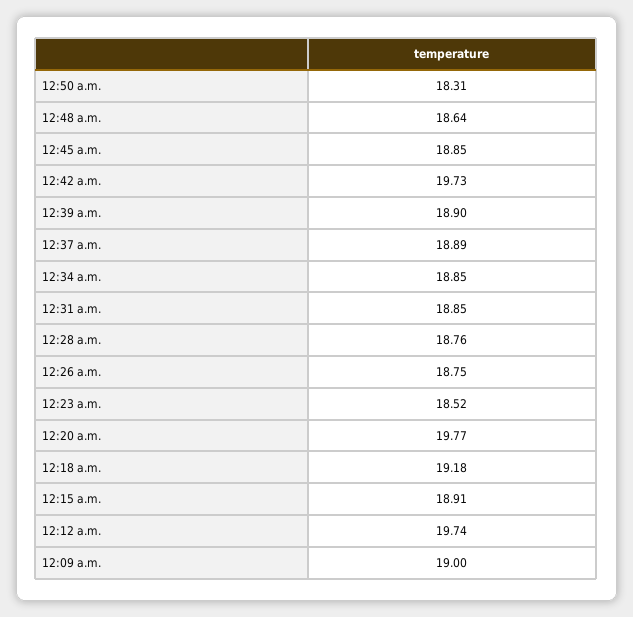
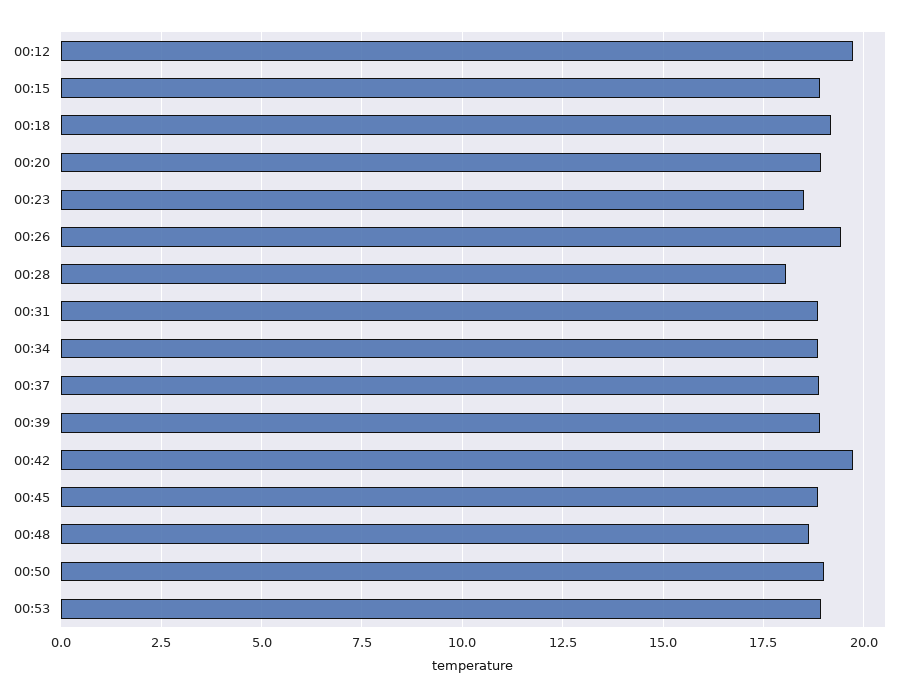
12:50 a.m.: 18.31 -> 19
12:28 a.m.: 18.76 -> 18
12:26 a.m.: 18.75 -> 19.5
12:20 a.m.: 19.77 -> 19
12:09 a.m.: 19 -> none
00:53: none -> 19

